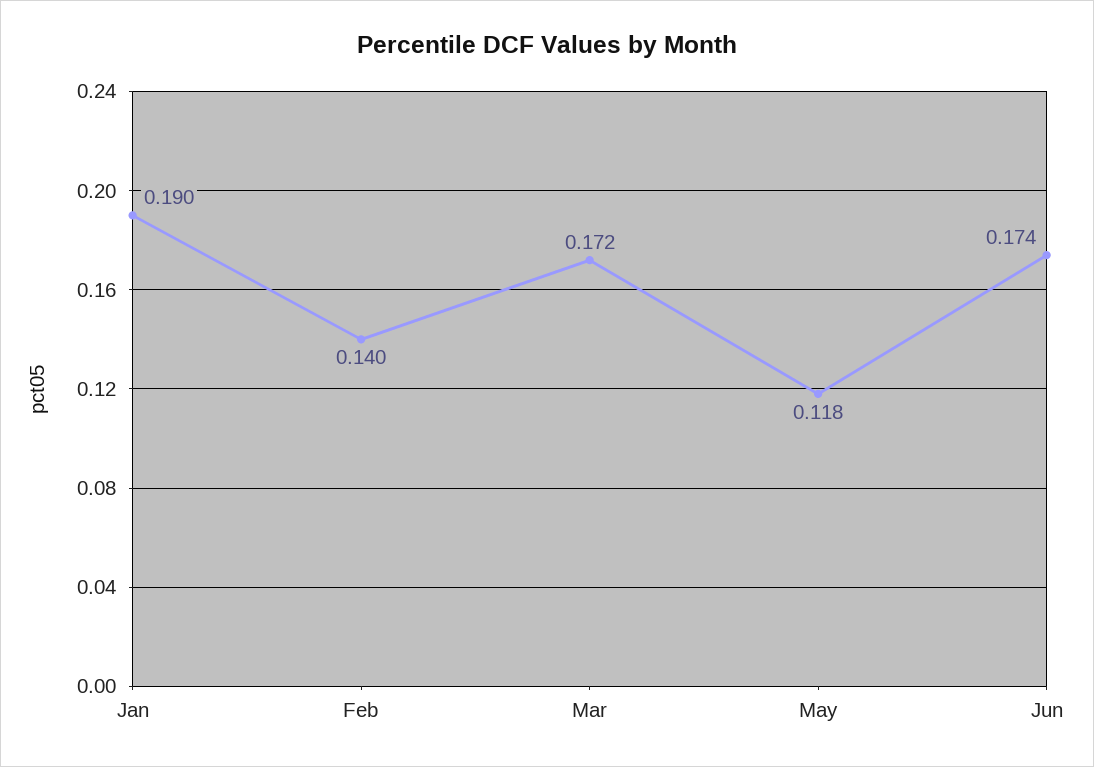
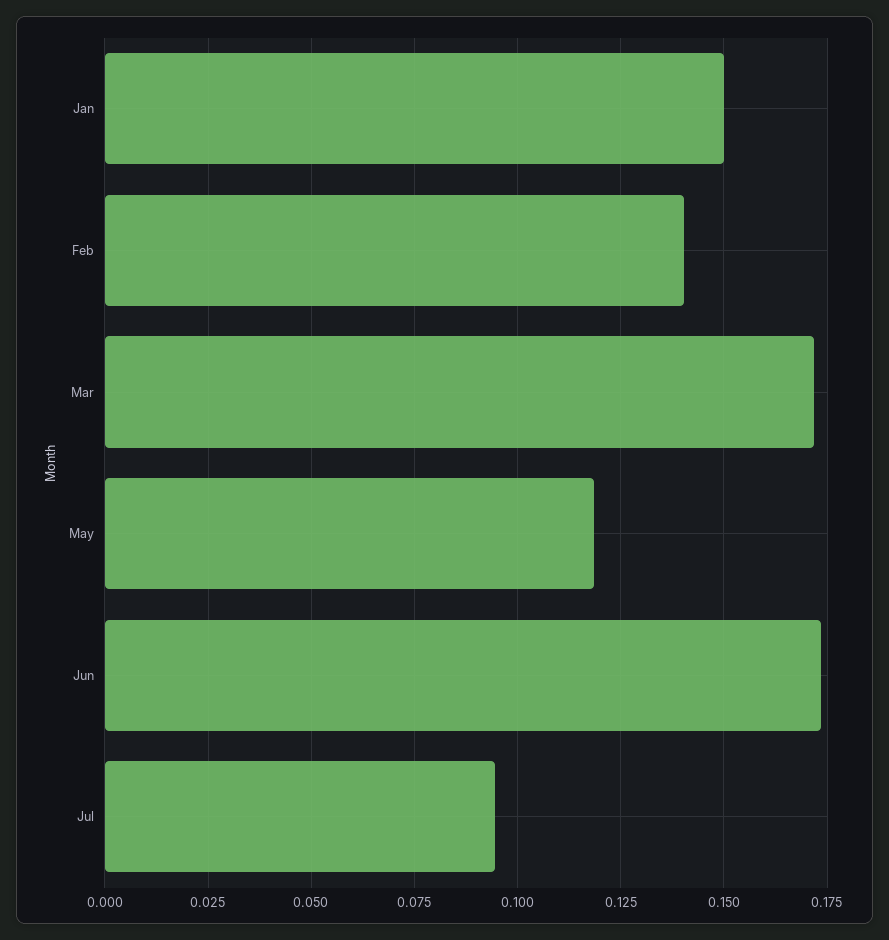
Jan: 0.19 -> 0.15
Jul: none -> 0.095

